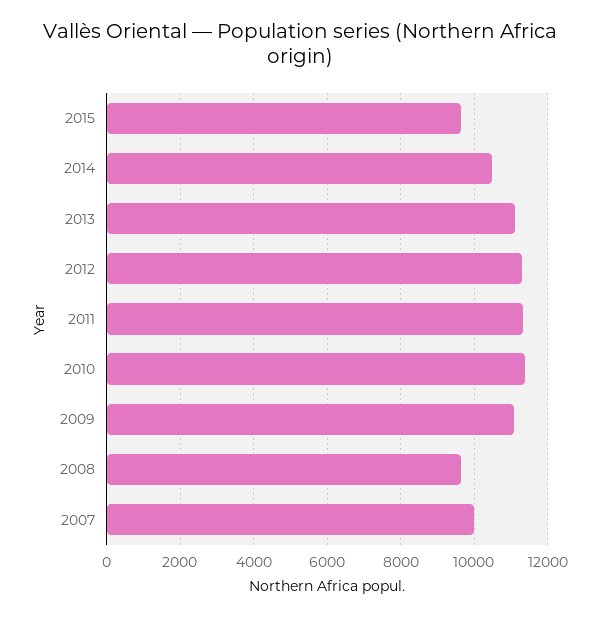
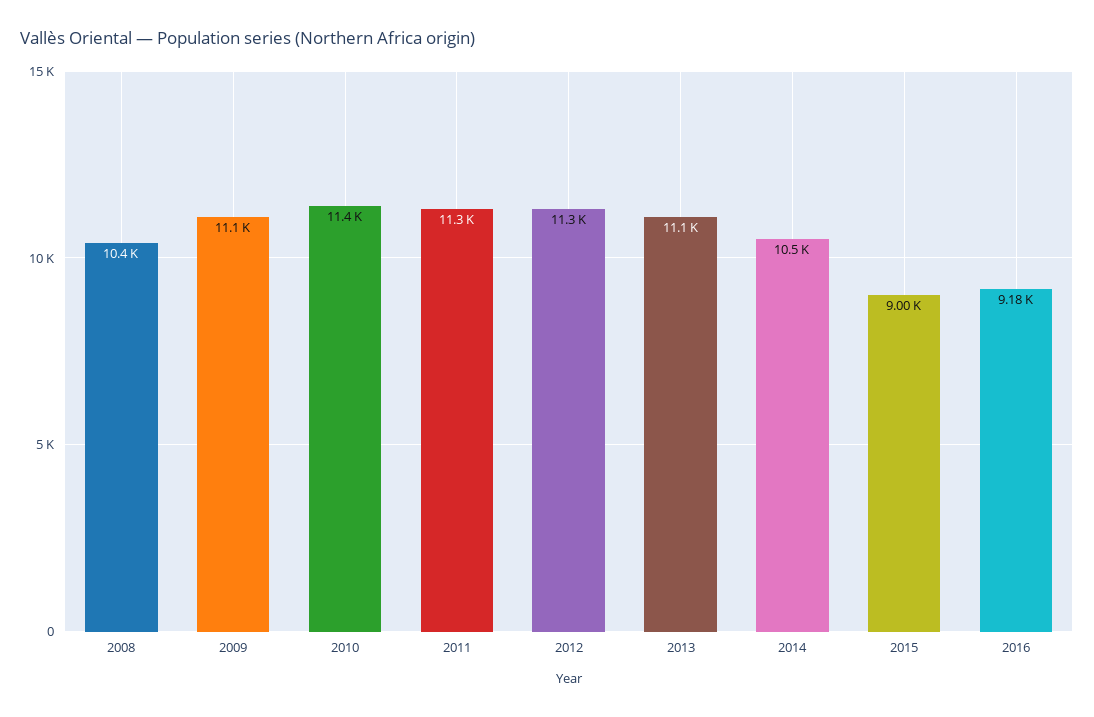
2015: 9600 -> 9000
2008: 9600 -> 10400
2007: 10000 -> none
2016: none -> 9180

